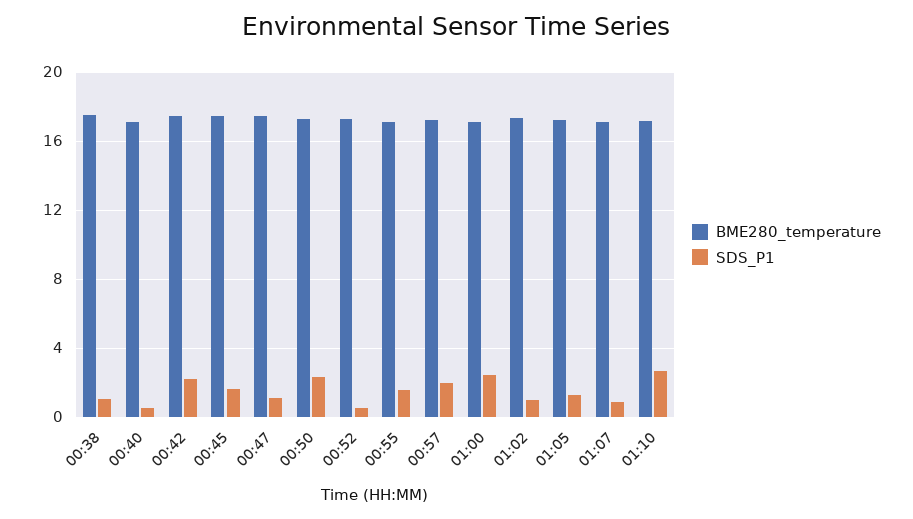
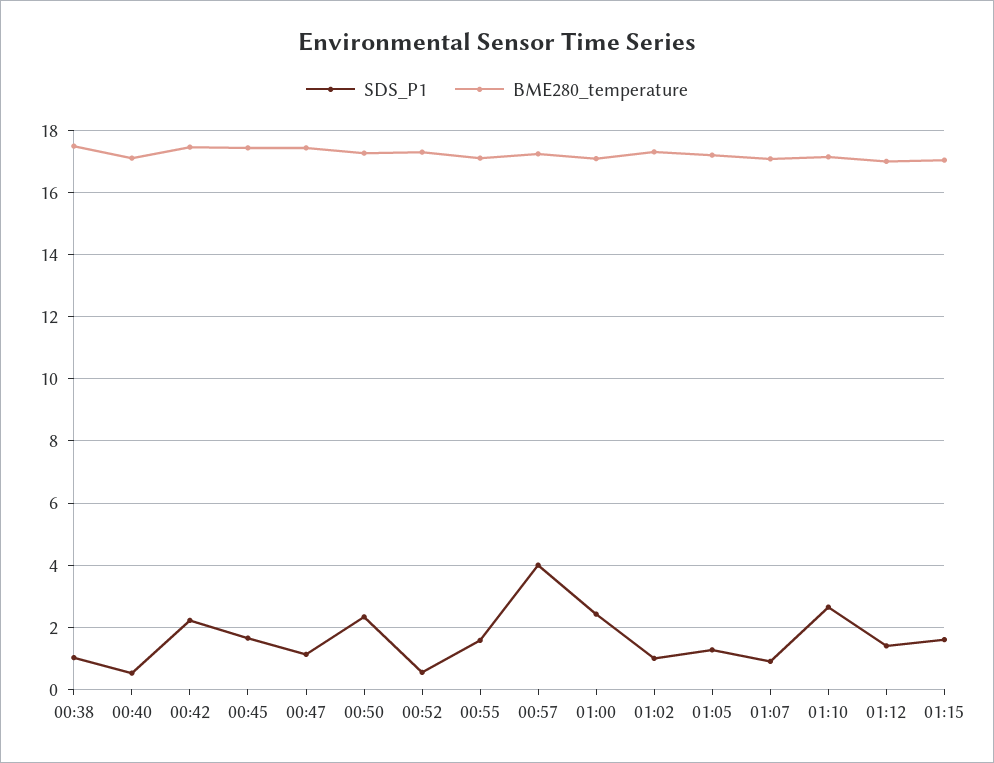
SDS_P1, 00:57: 2 -> 4
SDS_P1, 01:12: none -> 1.4
BME280_temperature, 01:12: none -> 17
SDS_P1, 01:15: none -> 1.6
BME280_temperature, 01:15: none -> 17

